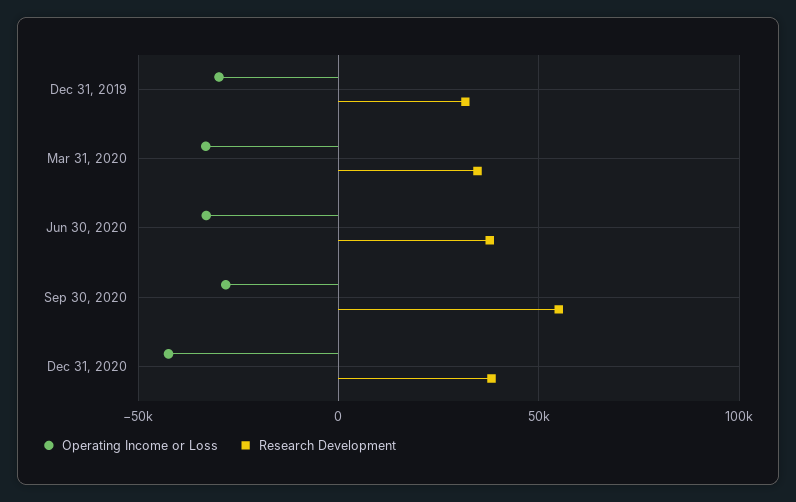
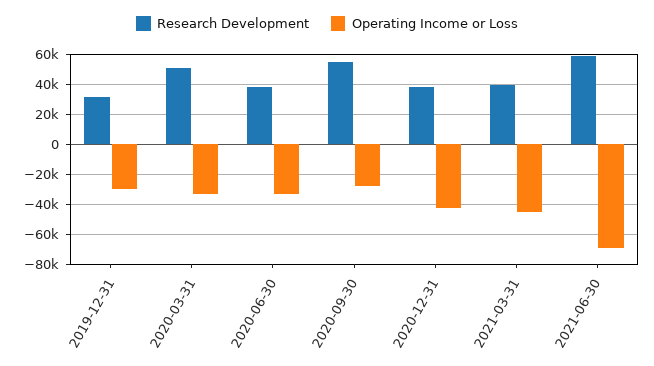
Research Development, Mar 31, 2020: 35000 -> 50000
Research Development, 2021-03-31: none -> 40000
Operating Income or Loss, 2021-03-31: none -> -45000
Research Development, 2021-06-30: none -> 60000
Operating Income or Loss, 2021-06-30: none -> -70000

